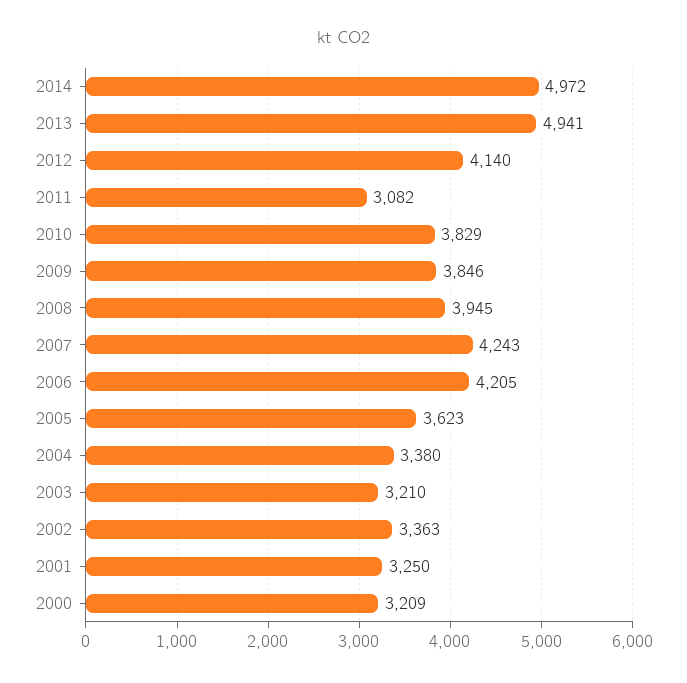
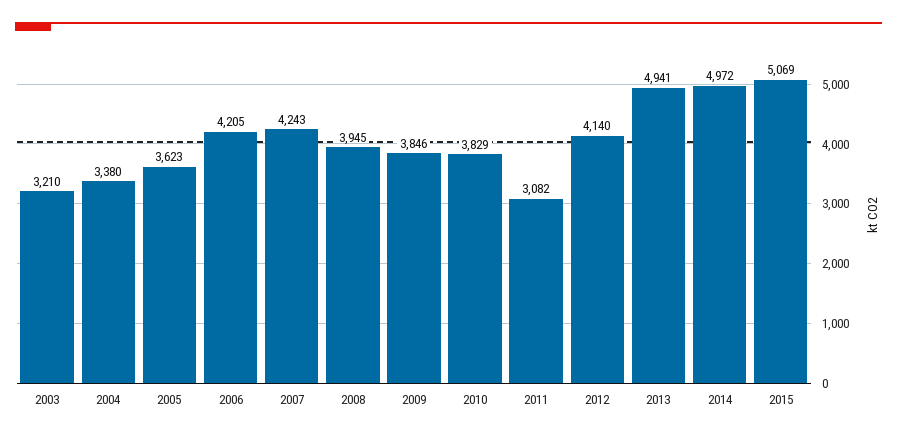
2002: 3363 -> none
2001: 3250 -> none
2000: 3209 -> none
2015: none -> 5069

